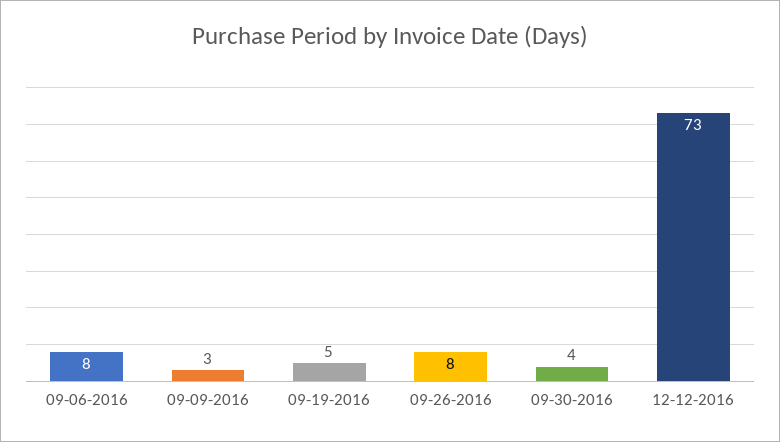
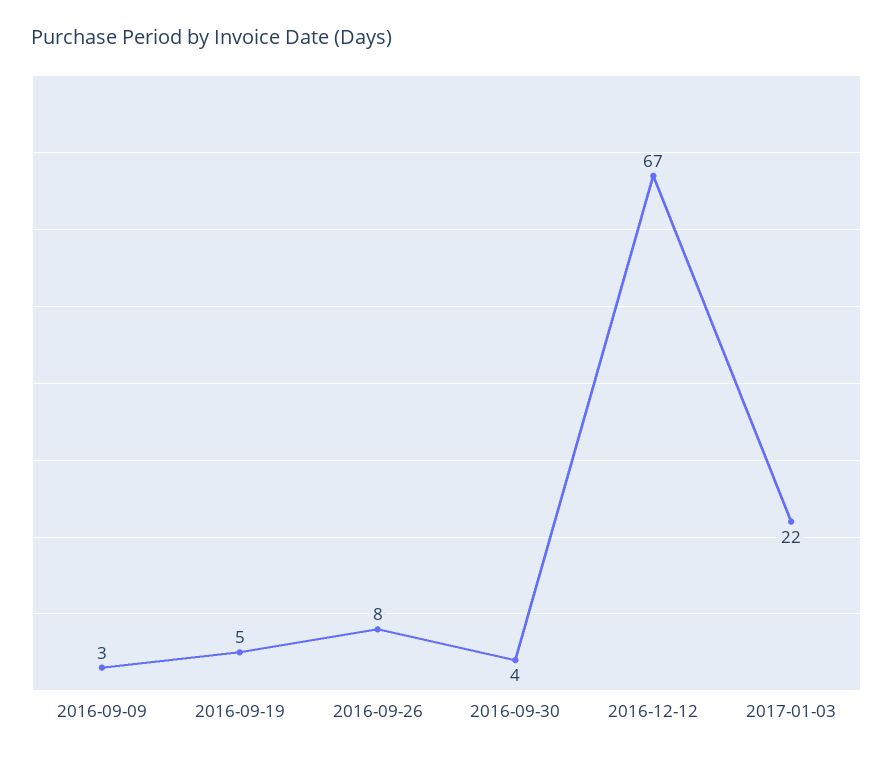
09-06-2016: 8 -> none
12-12-2016: 73 -> 67
2017-01-03: none -> 22

